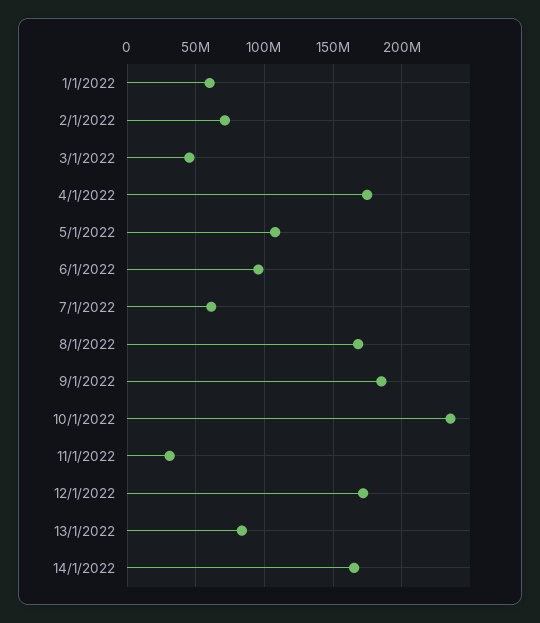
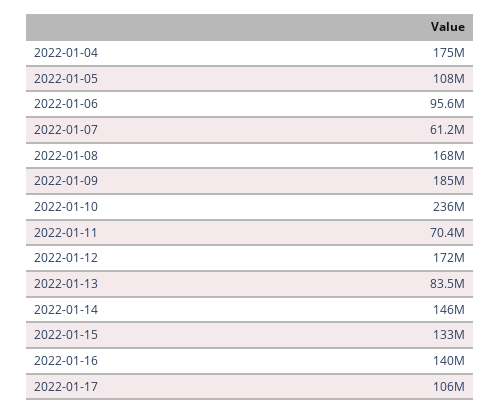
1/1/2022: 60000000 -> none
2/1/2022: 70000000 -> none
3/1/2022: 45000000 -> none
11/1/2022: 30000000 -> 70400000
14/1/2022: 165000000 -> 146000000
2022-01-15: none -> 133000000
2022-01-16: none -> 140000000
2022-01-17: none -> 106000000

